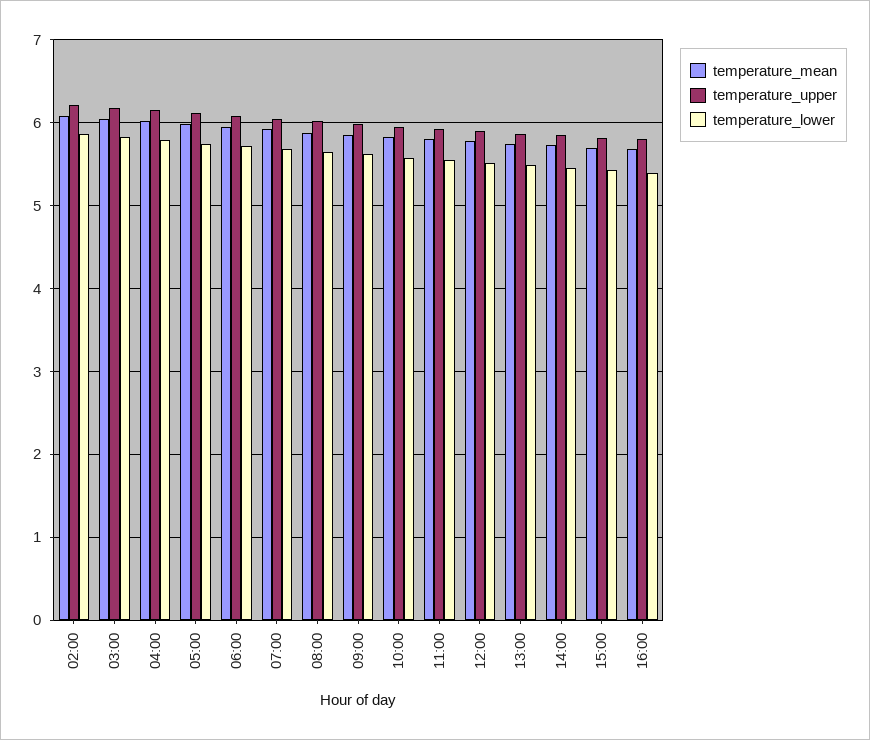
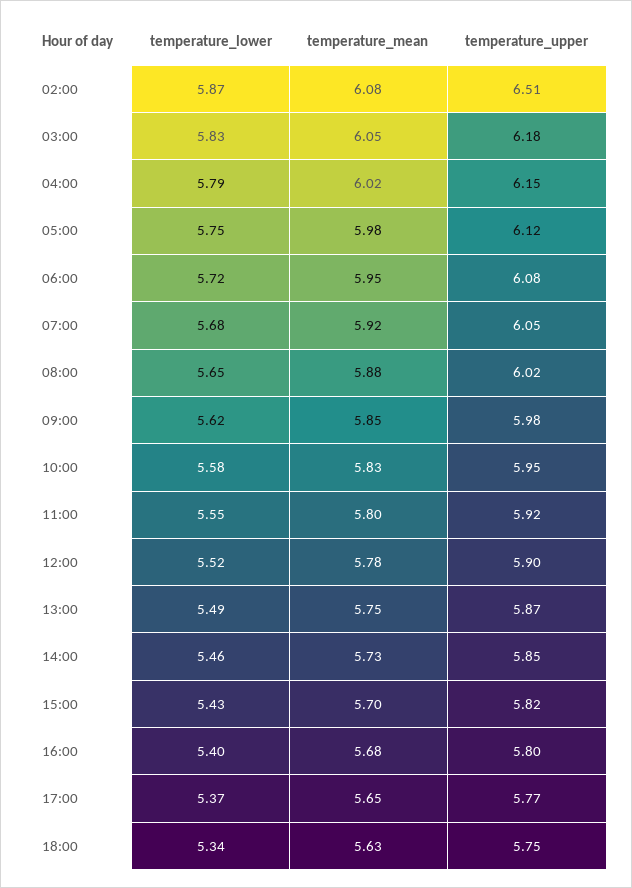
temperature_upper, 02:00: 6.2 -> 6.51
temperature_lower, 17:00: none -> 5.37
temperature_mean, 17:00: none -> 5.65
temperature_upper, 17:00: none -> 5.77
temperature_lower, 18:00: none -> 5.34
temperature_mean, 18:00: none -> 5.63
temperature_upper, 18:00: none -> 5.75

